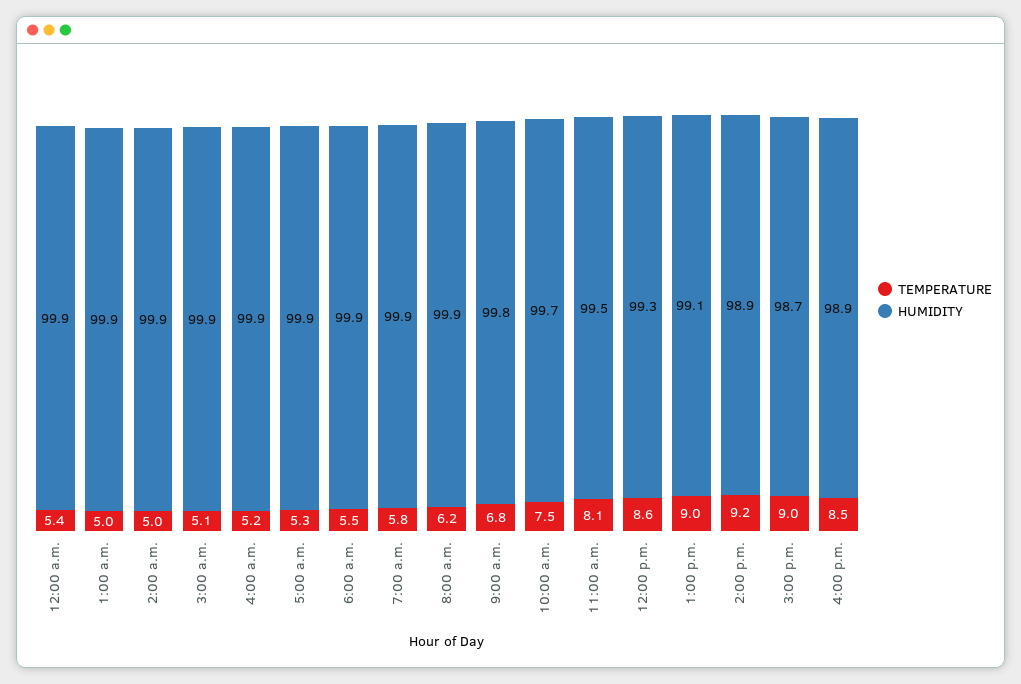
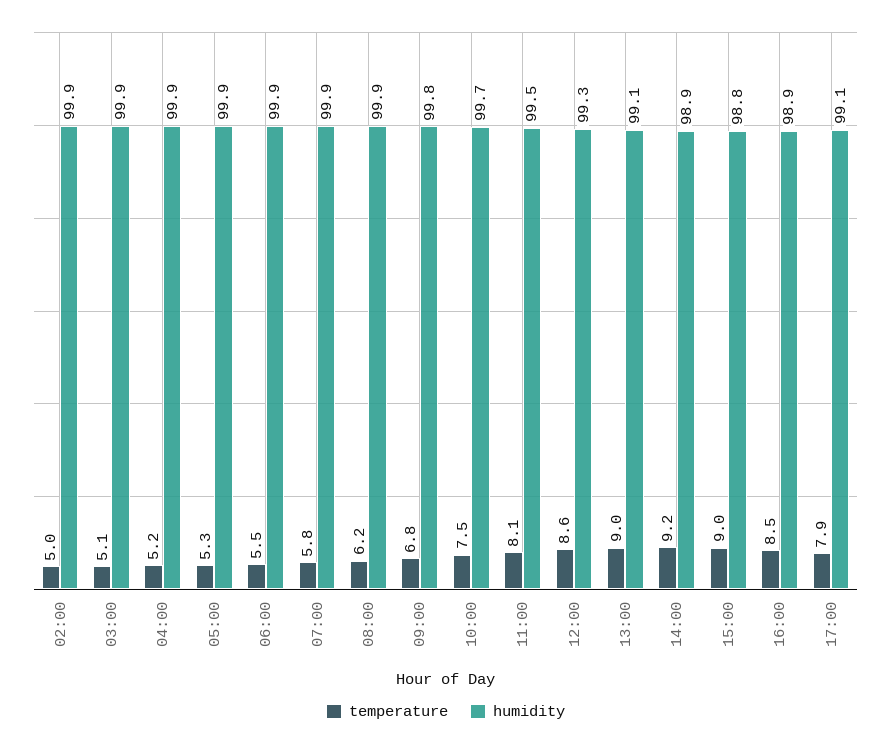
TEMPERATURE, 12:00 a.m.: 5.4 -> none
HUMIDITY, 12:00 a.m.: 99.9 -> none
TEMPERATURE, 1:00 a.m.: 5 -> none
HUMIDITY, 1:00 a.m.: 99.9 -> none
HUMIDITY, 3:00 p.m.: 98.7 -> 98.8
TEMPERATURE, 17:00: none -> 7.9
HUMIDITY, 17:00: none -> 99.1

